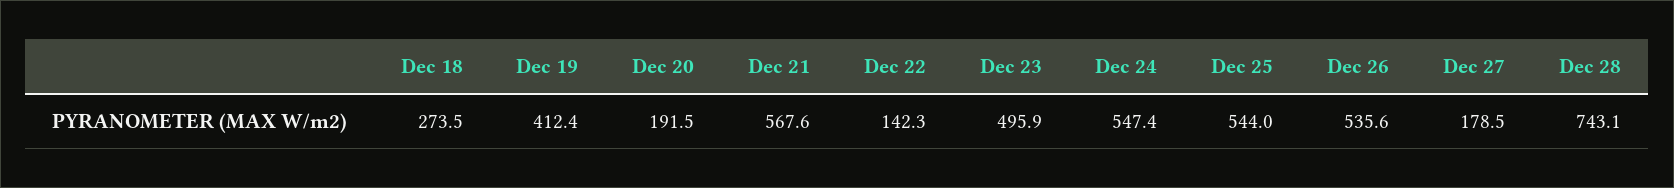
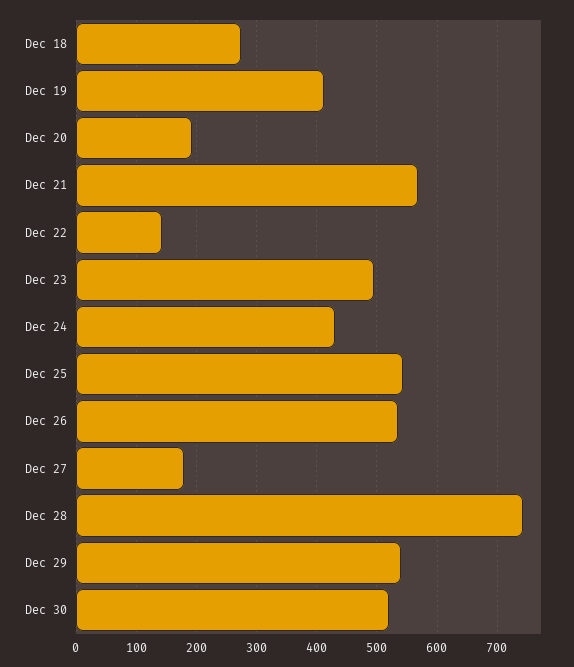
Dec 24: 547.4 -> 430
Dec 29: none -> 540
Dec 30: none -> 520

